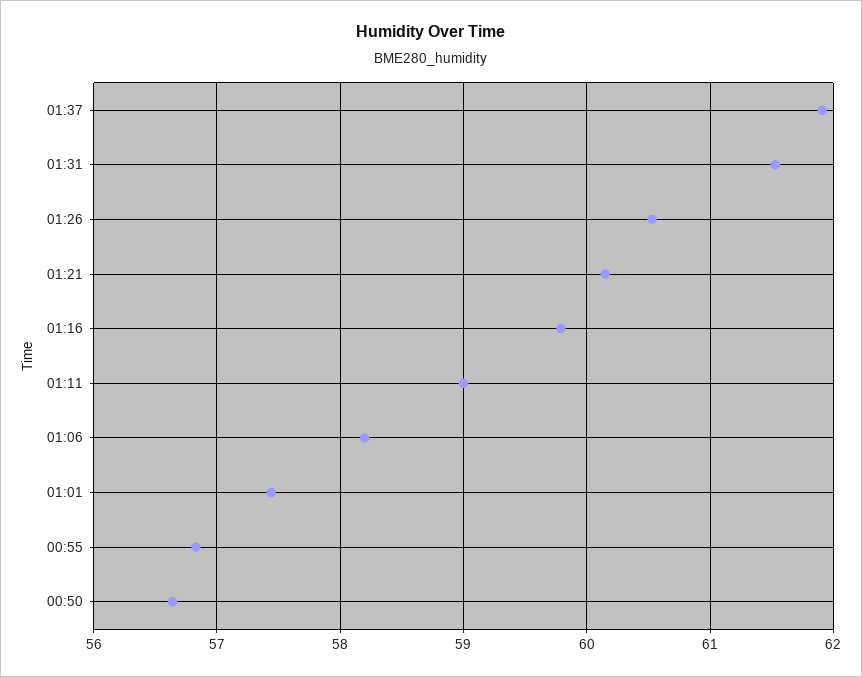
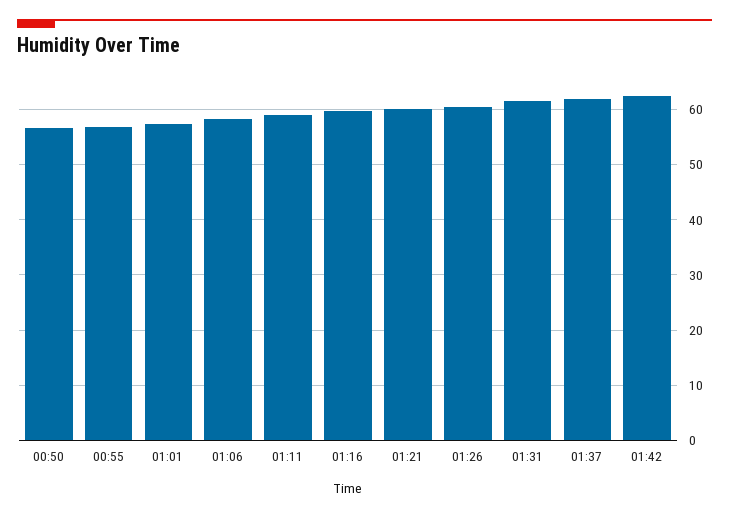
01:42: none -> 62

